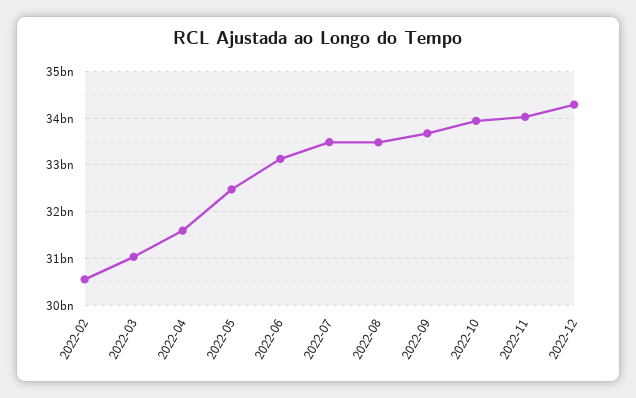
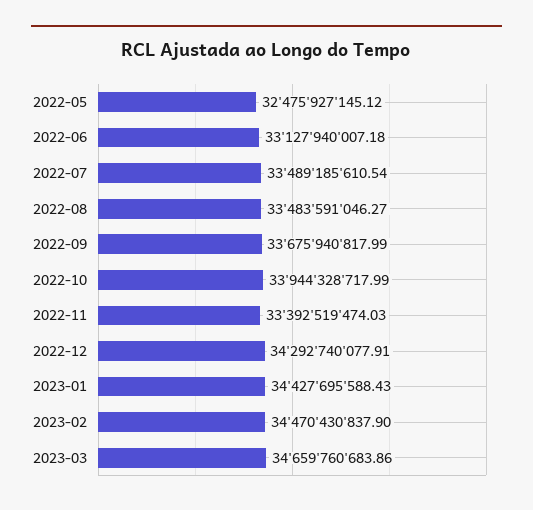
2022-02: 30600000000 -> none
2022-03: 31000000000 -> none
2022-04: 31600000000 -> none
2022-11: 34000000000 -> 33392519474.03
2023-01: none -> 34427695588.43
2023-02: none -> 34470430837.9
2023-03: none -> 34659760683.86

